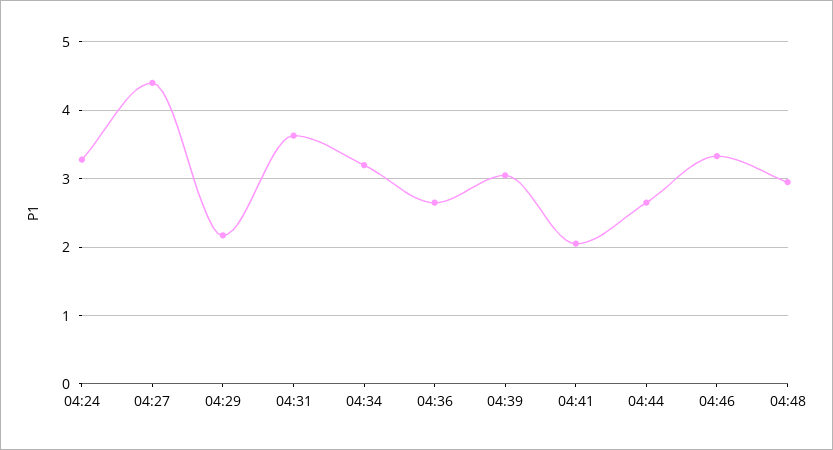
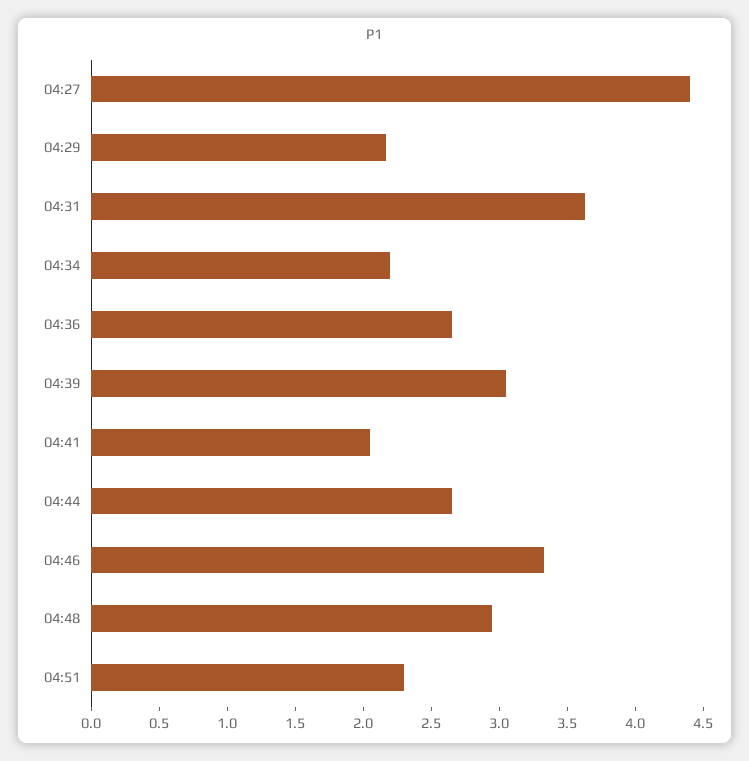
04:24: 3.3 -> none
04:34: 3.2 -> 2.2
04:51: none -> 2.3

